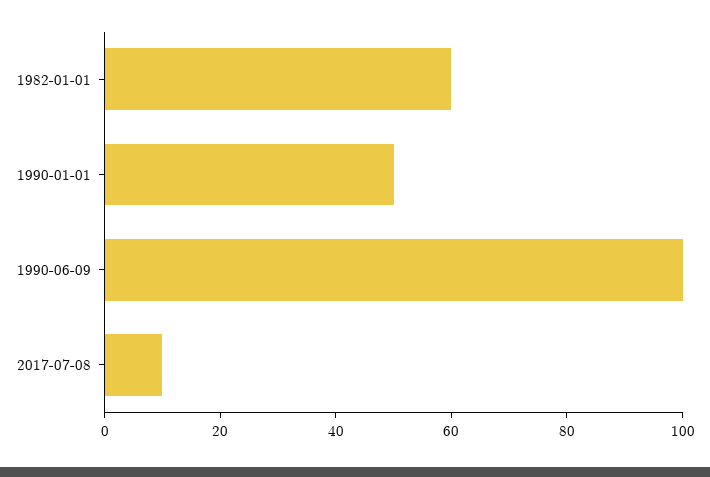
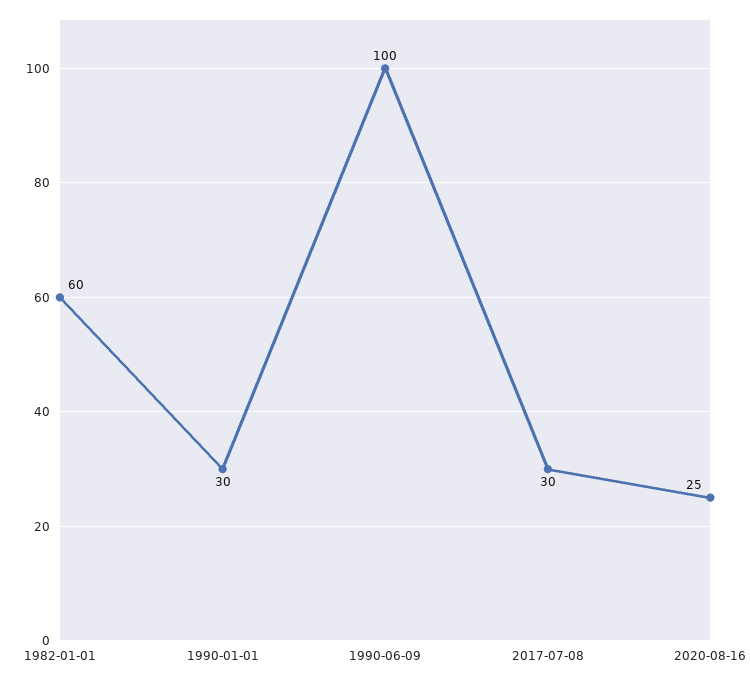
1990-01-01: 50 -> 30
2017-07-08: 10 -> 30
2020-08-16: none -> 25

